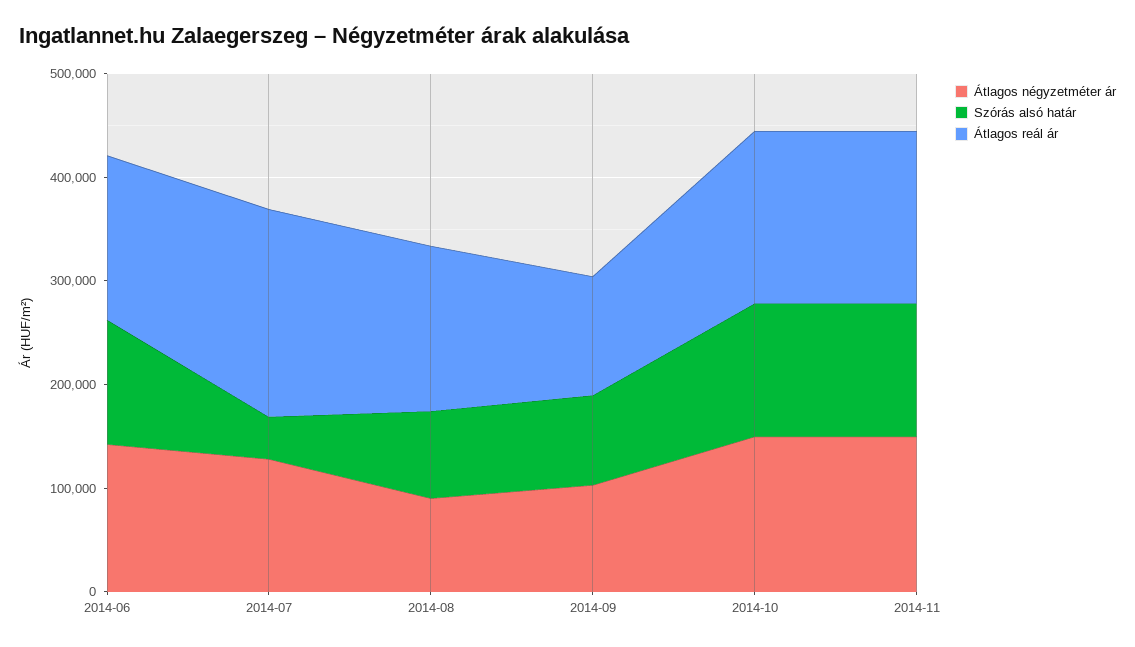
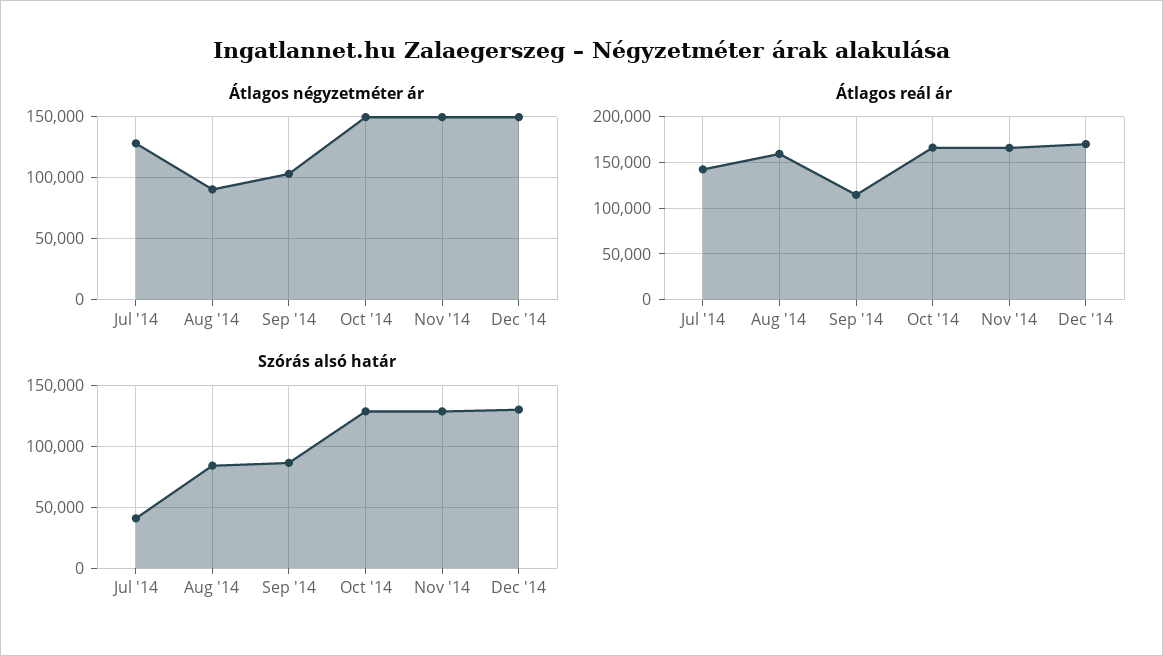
Átlagos négyzetméter ár, 2014-06: 140000 -> none
Szórás alsó határ, 2014-06: 120000 -> none
Átlagos reál ár, 2014-06: 160000 -> none
Átlagos reál ár, 2014-07: 200000 -> 140000
Átlagos négyzetméter ár, Dec '14: none -> 150000
Átlagos reál ár, Dec '14: none -> 170000
Szórás alsó határ, Dec '14: none -> 130000

